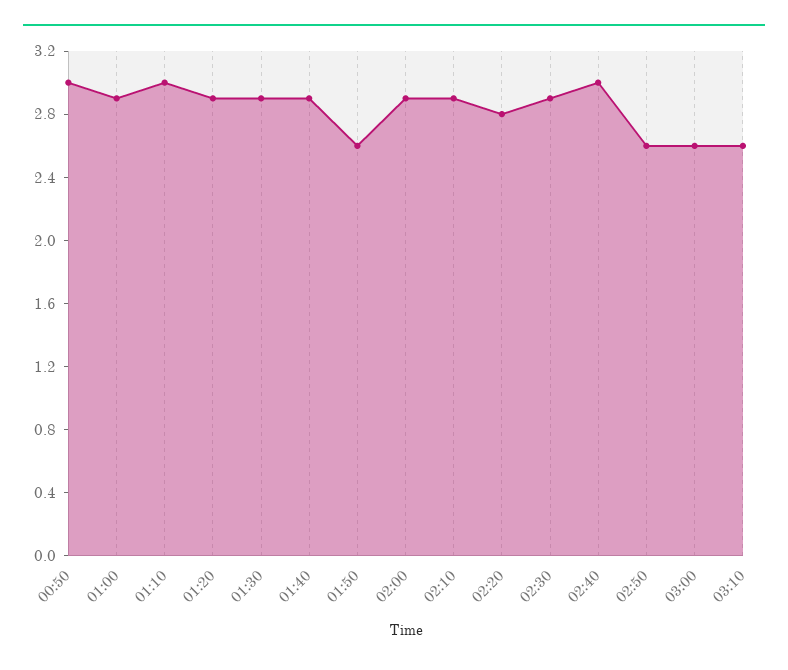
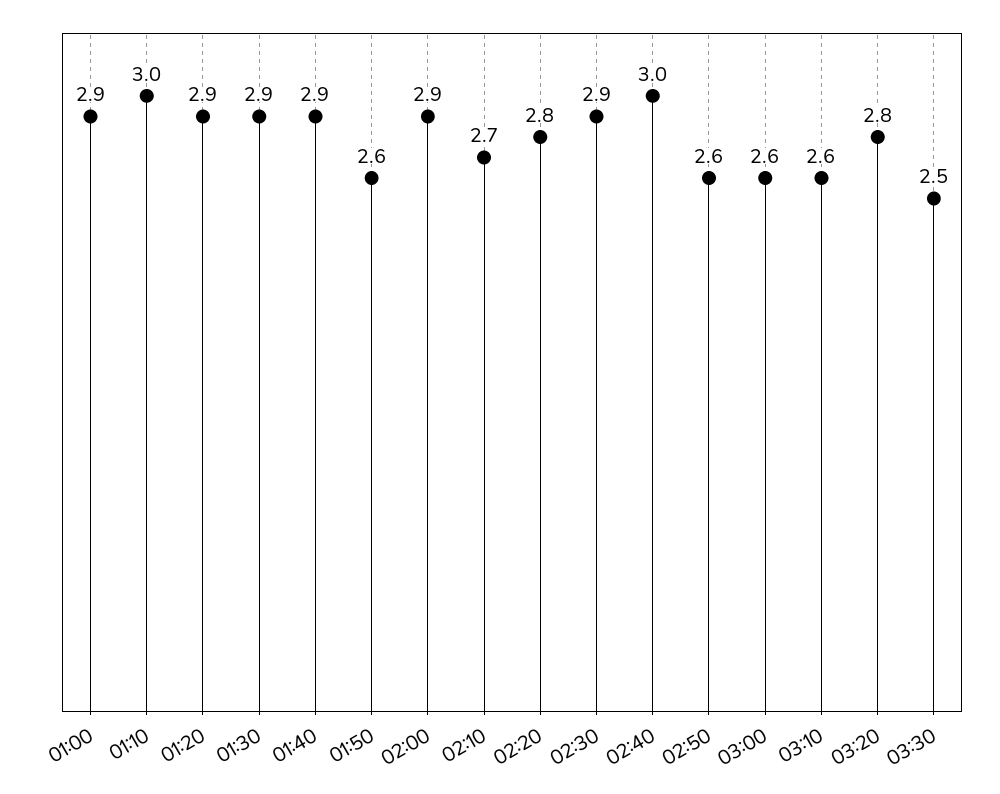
00:50: 3 -> none
02:10: 2.9 -> 2.7
03:20: none -> 2.8
03:30: none -> 2.5

